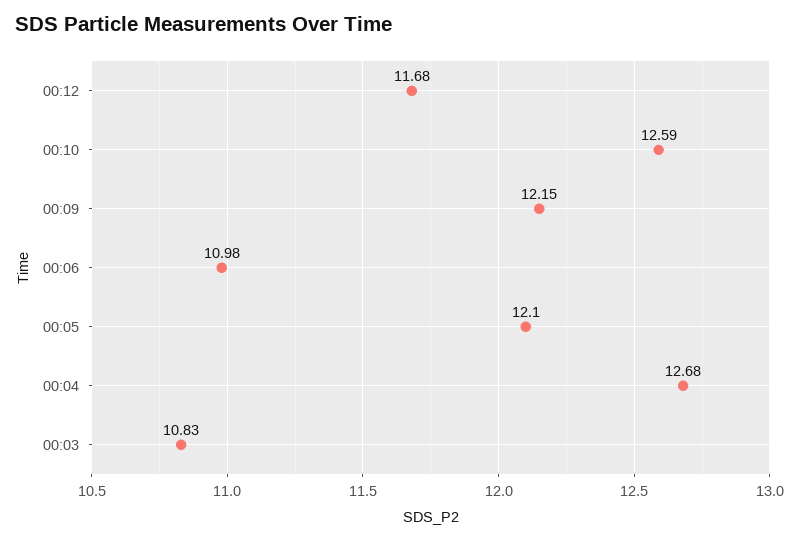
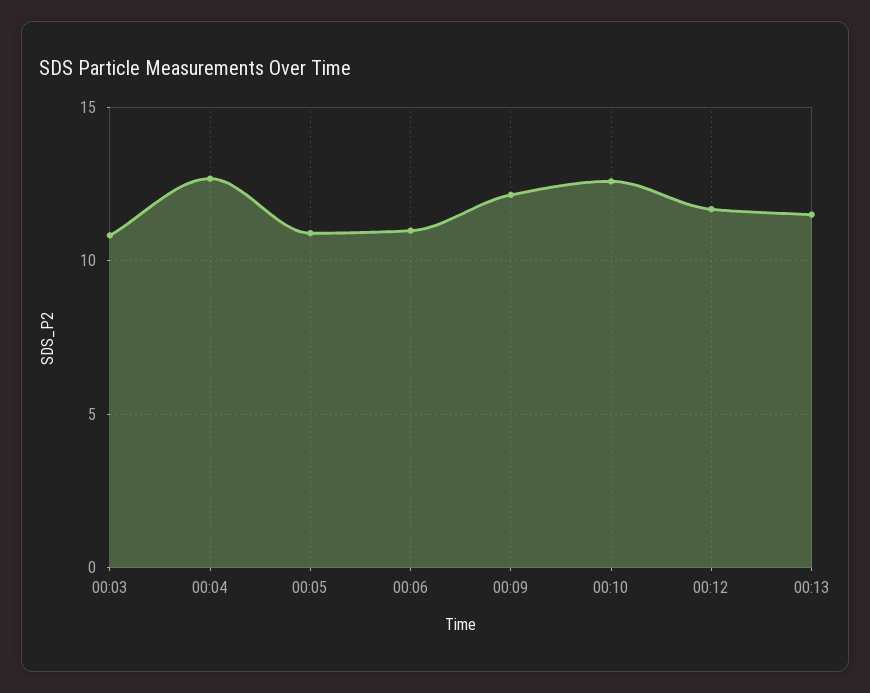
00:05: 12.1 -> 11
00:13: none -> 11.5

